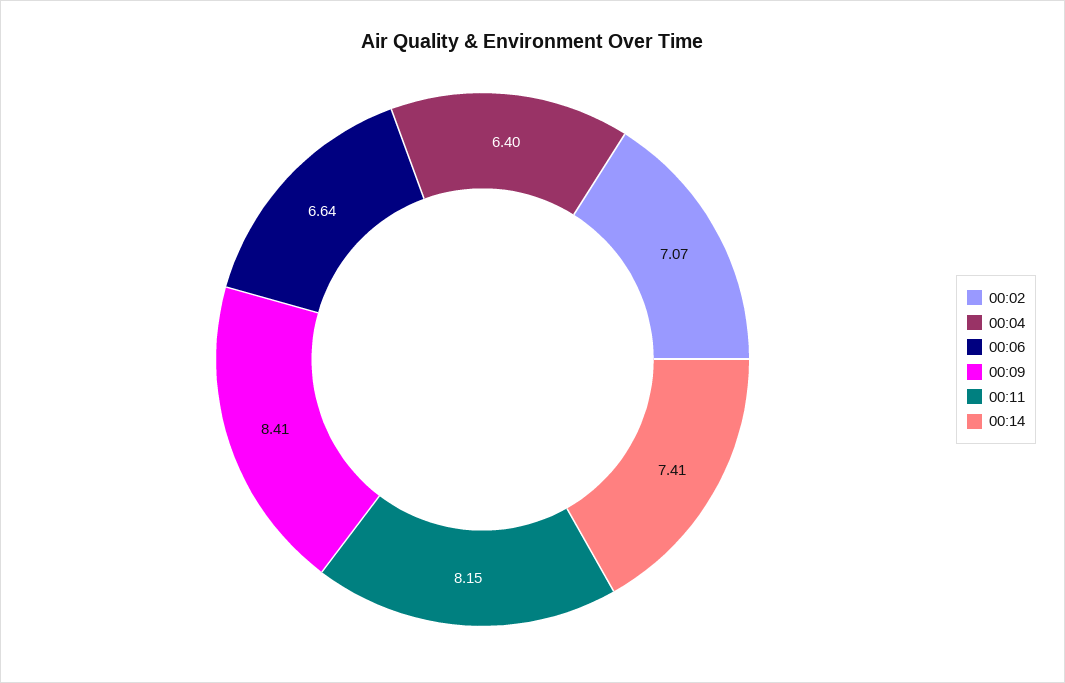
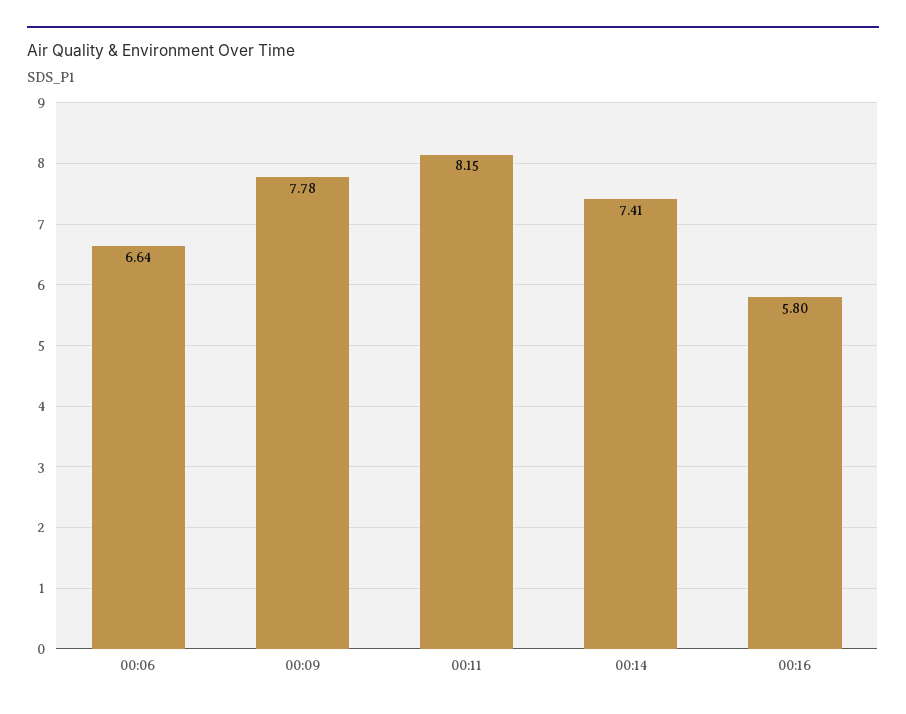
00:02: 7.07 -> none
00:04: 6.4 -> none
00:09: 8.41 -> 7.78
00:16: none -> 5.8

